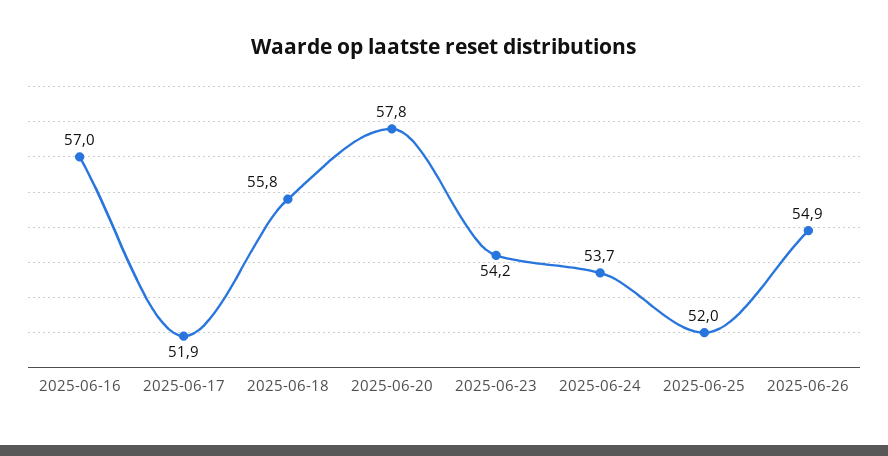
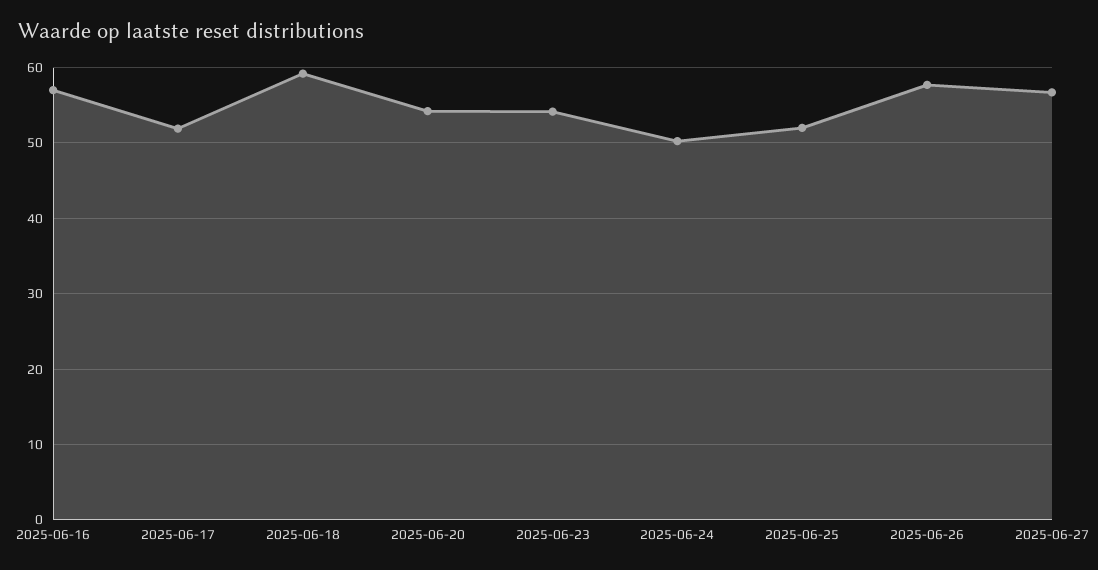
2025-06-18: 55.8 -> 59
2025-06-20: 57.8 -> 54
2025-06-24: 53.7 -> 50
2025-06-26: 54.9 -> 58
2025-06-27: none -> 57

